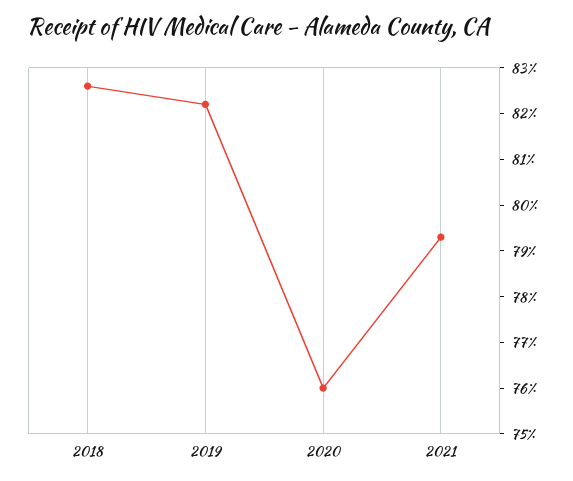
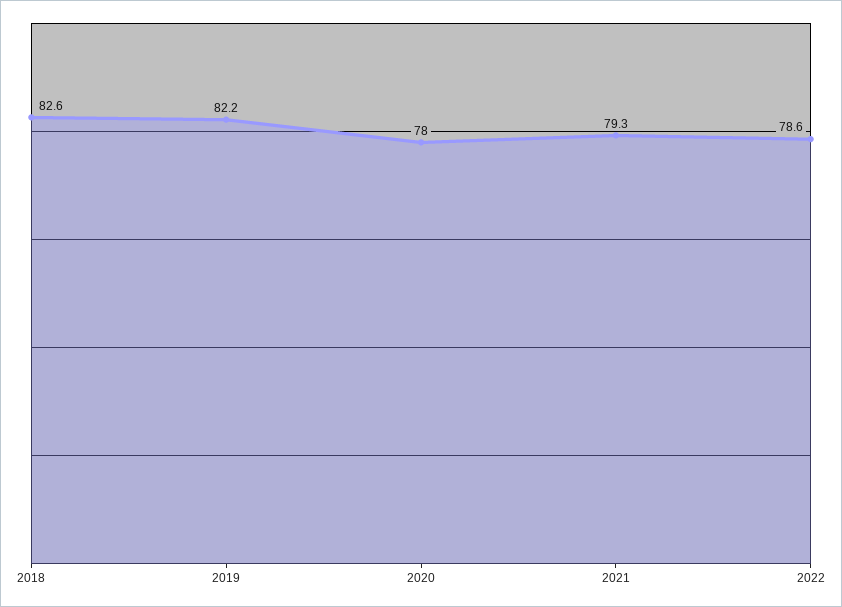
2020: 76 -> 78
2022: none -> 78.6

